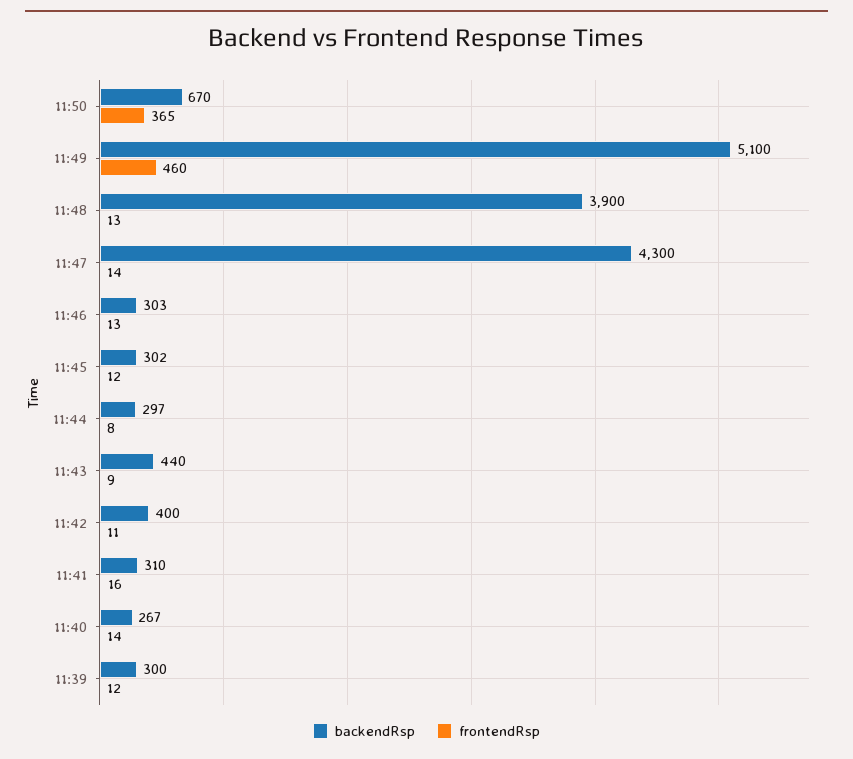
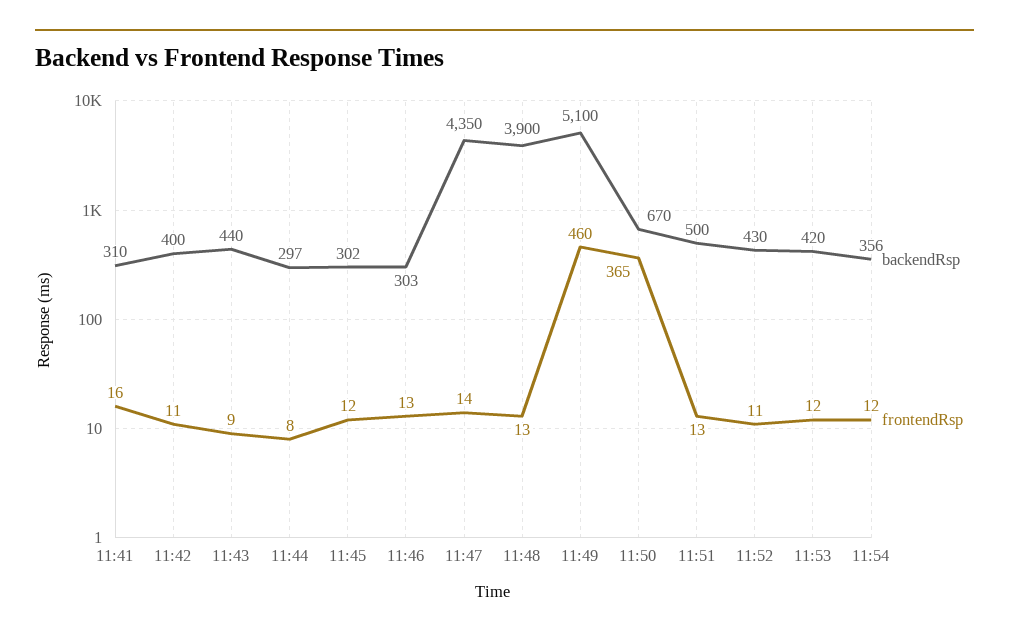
backendRsp, 11:47: 4300 -> 4350
backendRsp, 11:40: 267 -> none
frontendRsp, 11:40: 14 -> none
backendRsp, 11:39: 300 -> none
frontendRsp, 11:39: 12 -> none
backendRsp, 11:51: none -> 500
frontendRsp, 11:51: none -> 13
backendRsp, 11:52: none -> 430
frontendRsp, 11:52: none -> 11
backendRsp, 11:53: none -> 420
frontendRsp, 11:53: none -> 12
backendRsp, 11:54: none -> 356
frontendRsp, 11:54: none -> 12

